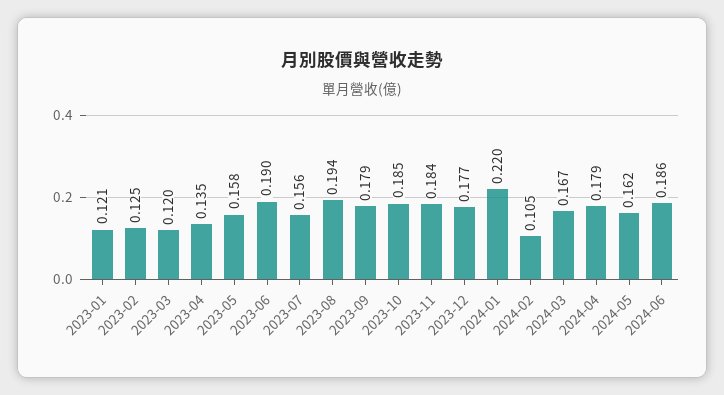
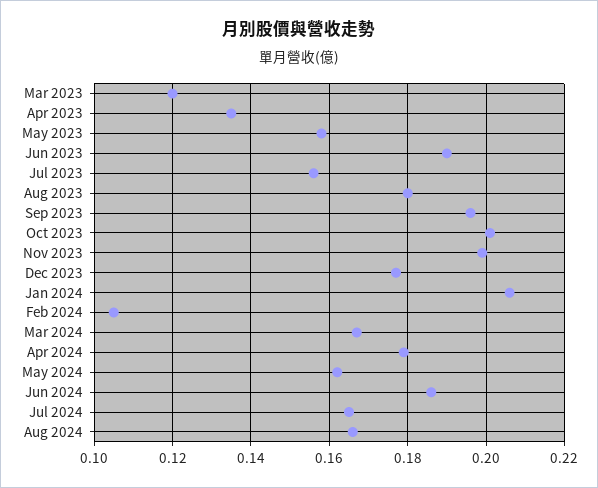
2023-01: 0.121 -> none
2023-02: 0.125 -> none
2023-08: 0.194 -> 0.18
2023-09: 0.179 -> 0.195
2023-10: 0.185 -> 0.2
2023-11: 0.184 -> 0.2
2024-01: 0.22 -> 0.205
Jul 2024: none -> 0.165
Aug 2024: none -> 0.165

